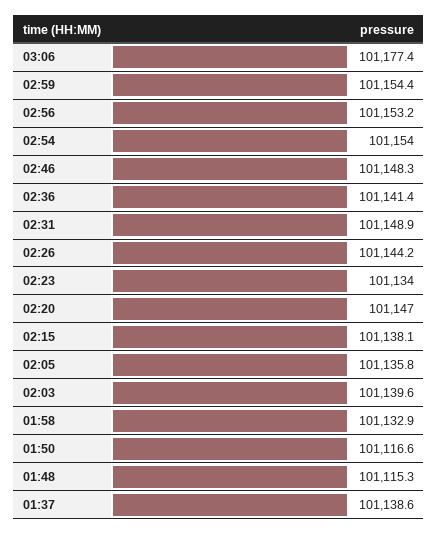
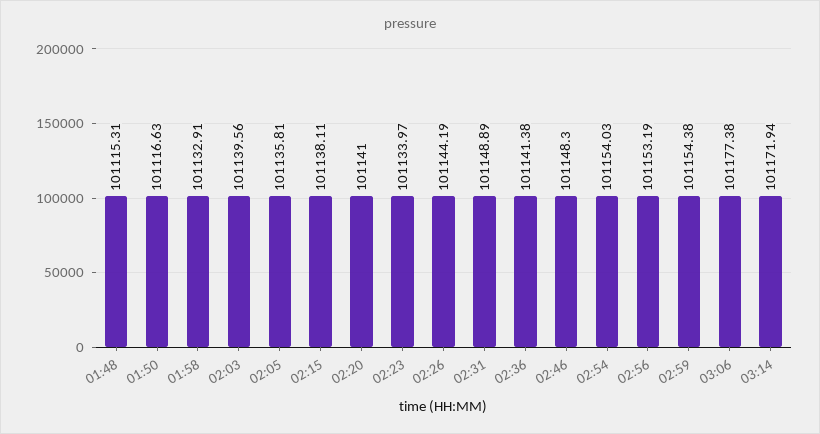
02:20: 101147 -> 101141
01:37: 101138.6 -> none
03:14: none -> 101171.94

